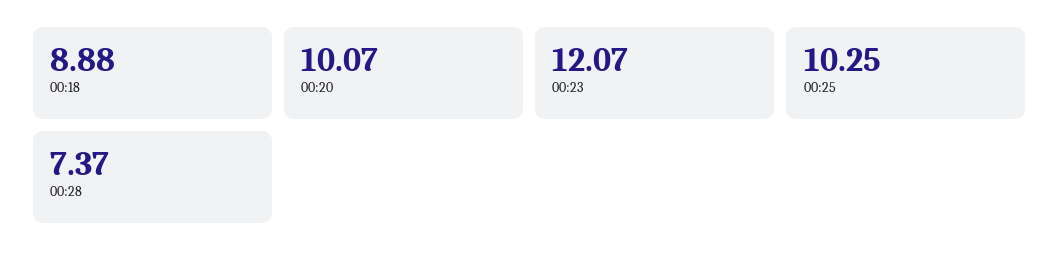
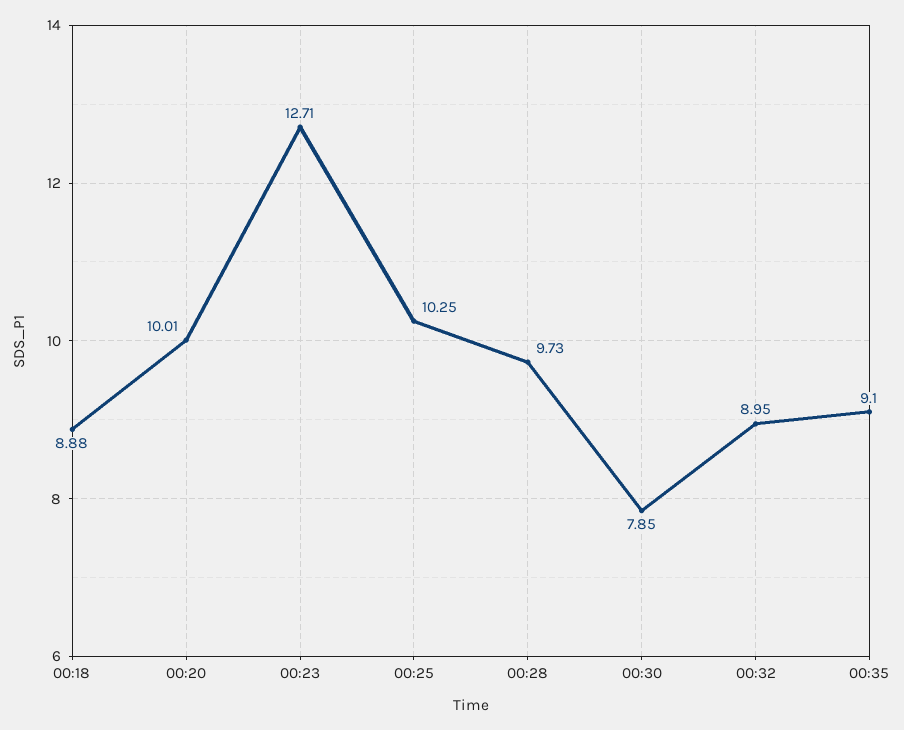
00:20: 10.07 -> 10.01
00:23: 12.07 -> 12.71
00:28: 7.37 -> 9.73
00:30: none -> 7.85
00:32: none -> 8.95
00:35: none -> 9.1

